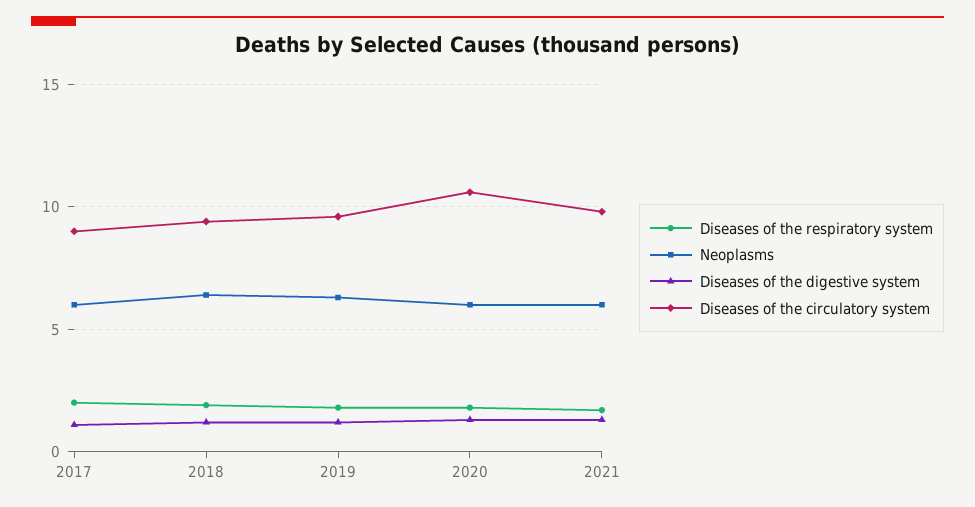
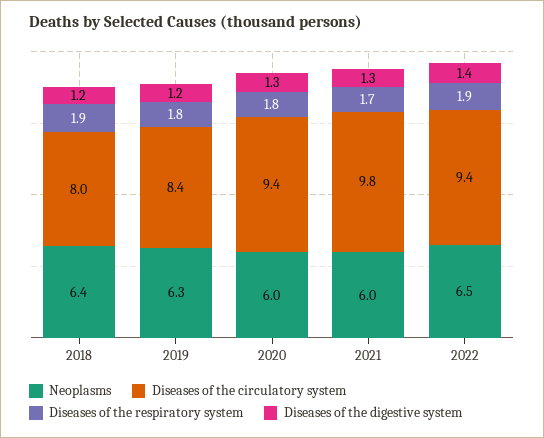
Diseases of the respiratory system, 2017: 2 -> none
Neoplasms, 2017: 6 -> none
Diseases of the digestive system, 2017: 1 -> none
Diseases of the circulatory system, 2017: 9 -> none
Diseases of the circulatory system, 2018: 9.5 -> 8
Diseases of the circulatory system, 2019: 9.5 -> 8.4
Diseases of the circulatory system, 2020: 10.5 -> 9.4
Neoplasms, 2022: none -> 6.5
Diseases of the circulatory system, 2022: none -> 9.4
Diseases of the respiratory system, 2022: none -> 1.9
Diseases of the digestive system, 2022: none -> 1.4

